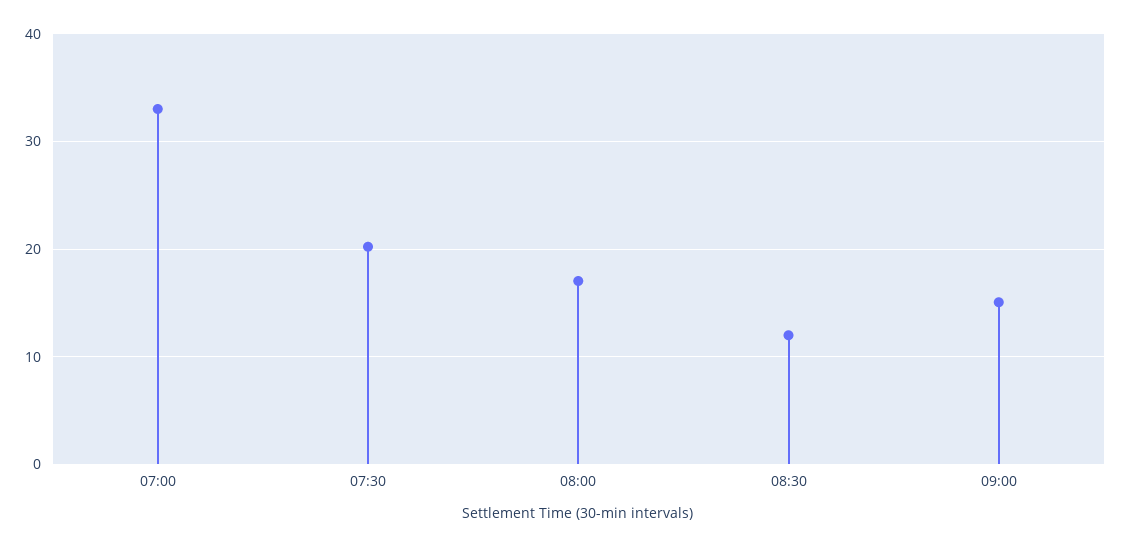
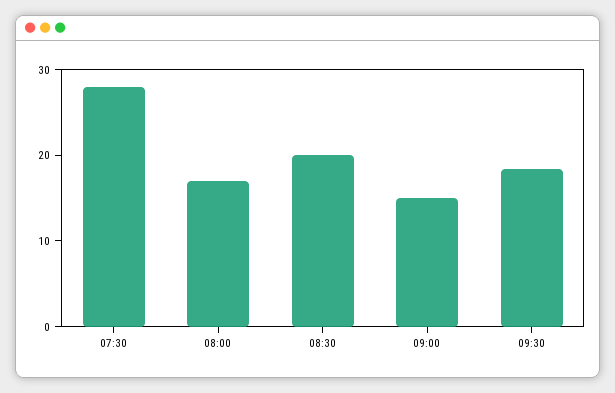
07:00: 33 -> none
07:30: 20 -> 28
08:30: 12 -> 20
09:30: none -> 18

